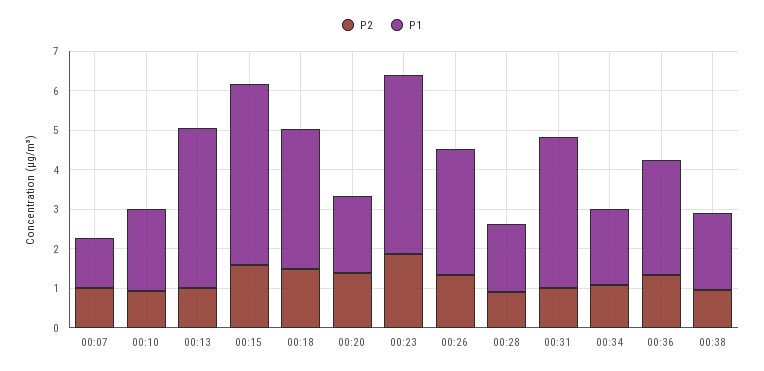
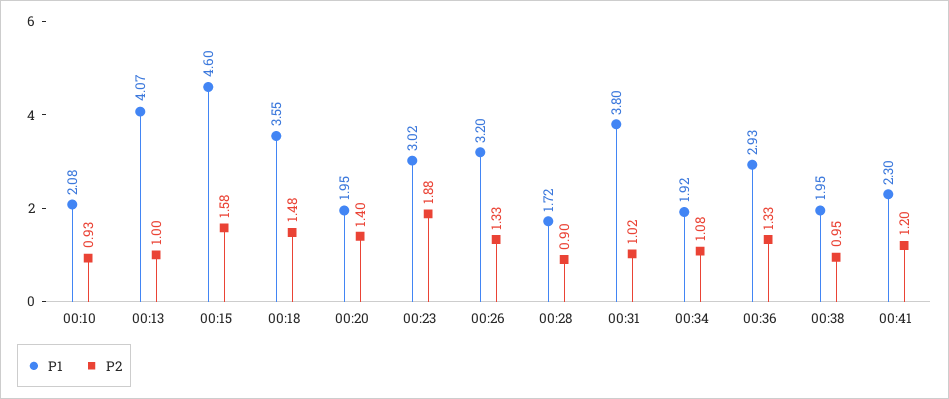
P2, 00:07: 1 -> none
P1, 00:07: 1.25 -> none
P1, 00:23: 4.5 -> 3.02
P1, 00:41: none -> 2.3
P2, 00:41: none -> 1.2

